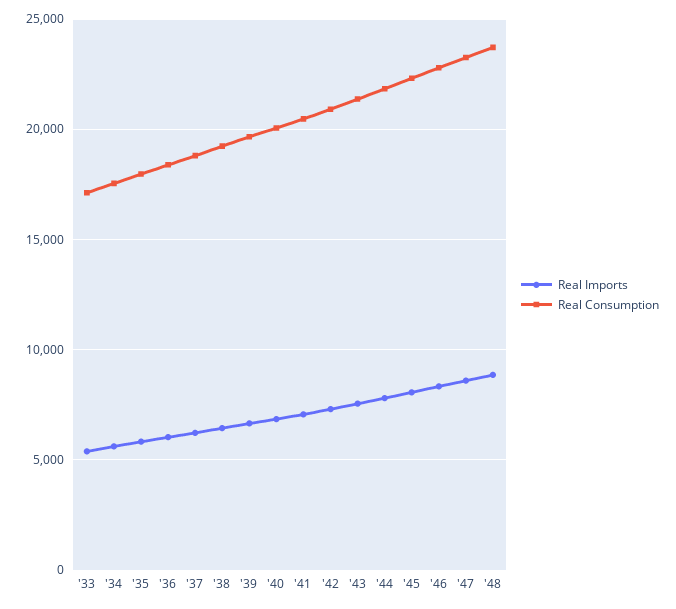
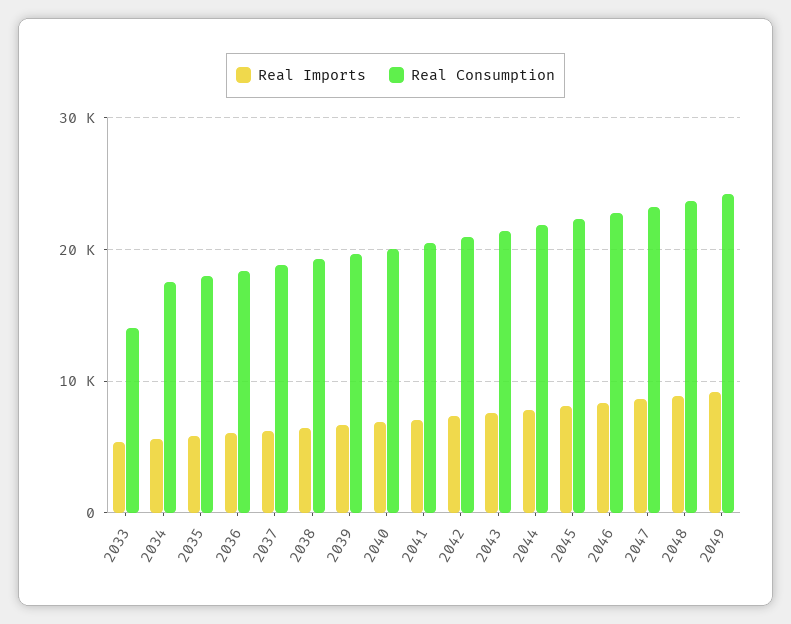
Real Consumption, '33: 17000 -> 14000
Real Imports, 2049: none -> 9000
Real Consumption, 2049: none -> 24000

